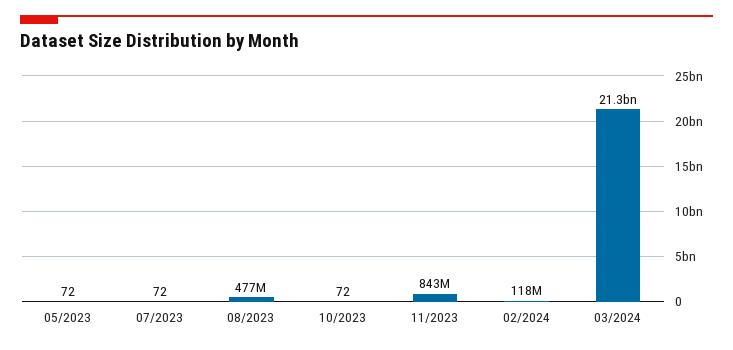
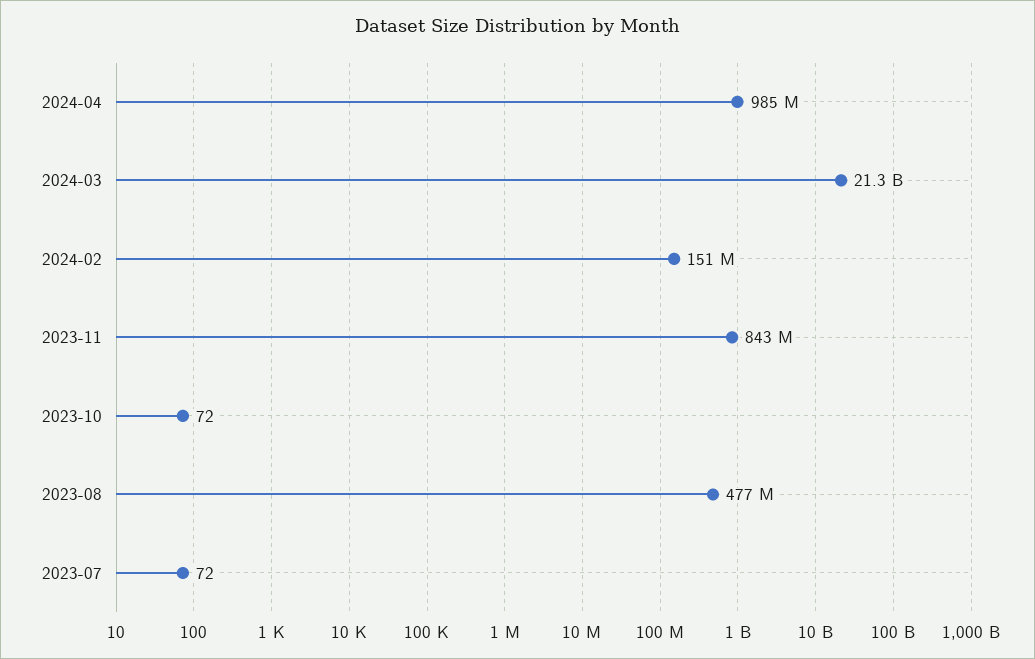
05/2023: 72 -> none
02/2024: 118000000 -> 151000000
2024-04: none -> 985000000

